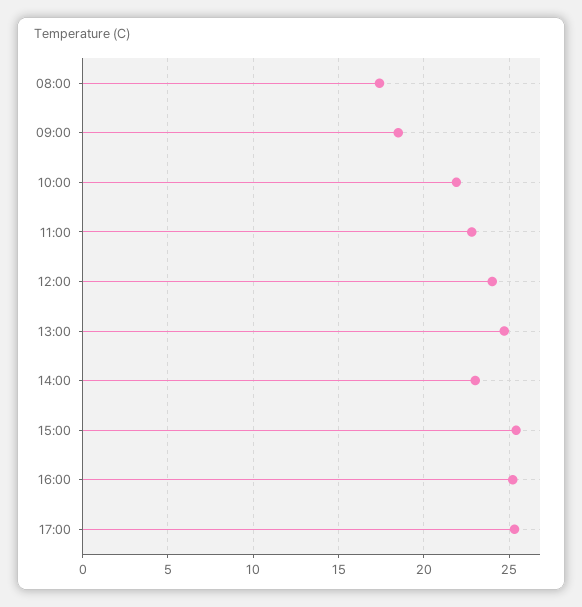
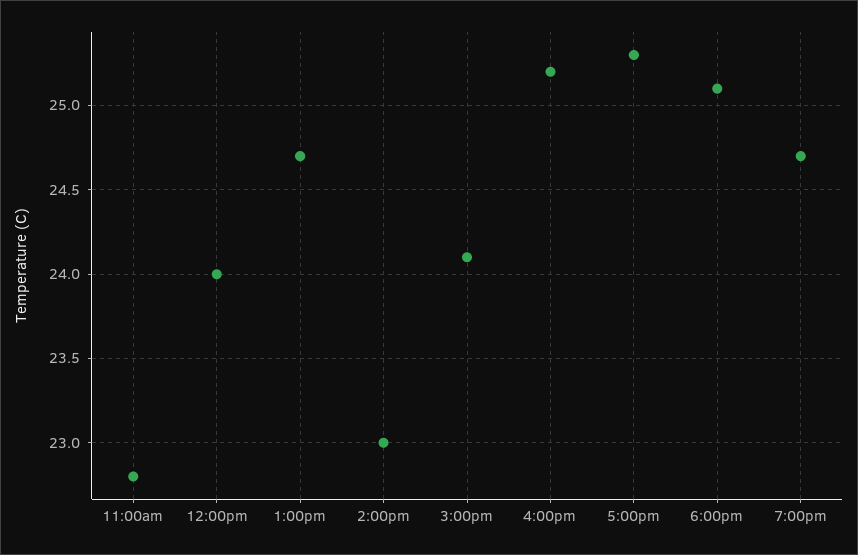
08:00: 17.5 -> none
09:00: 18.5 -> none
10:00: 22 -> none
15:00: 25.5 -> 24.1
6:00pm: none -> 25.1
7:00pm: none -> 24.7

